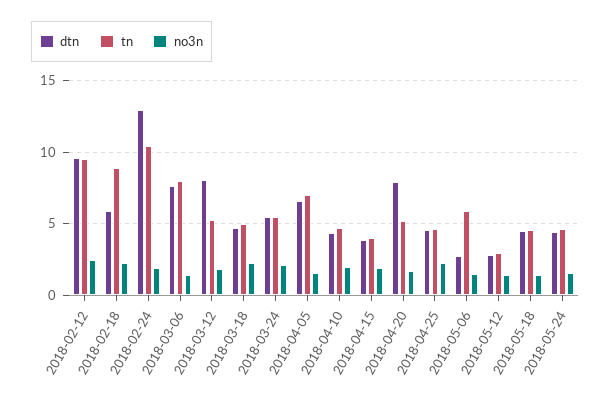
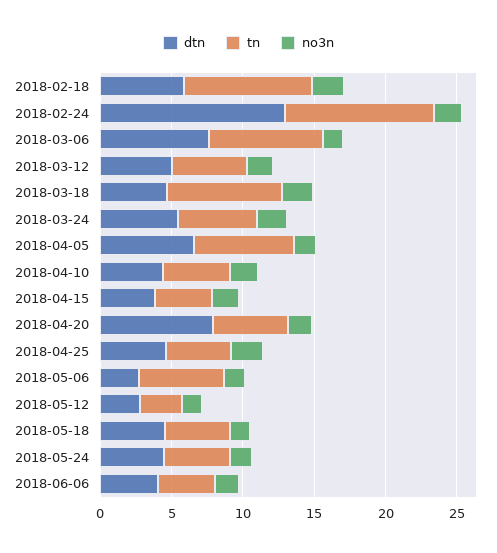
dtn, 2018-02-12: 9.5 -> none
tn, 2018-02-12: 9.5 -> none
no3n, 2018-02-12: 2.5 -> none
dtn, 2018-03-12: 8 -> 5
tn, 2018-03-18: 5 -> 8
dtn, 2018-06-06: none -> 4
tn, 2018-06-06: none -> 4
no3n, 2018-06-06: none -> 2

